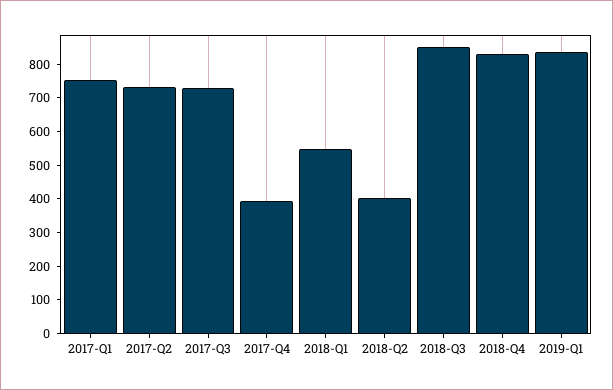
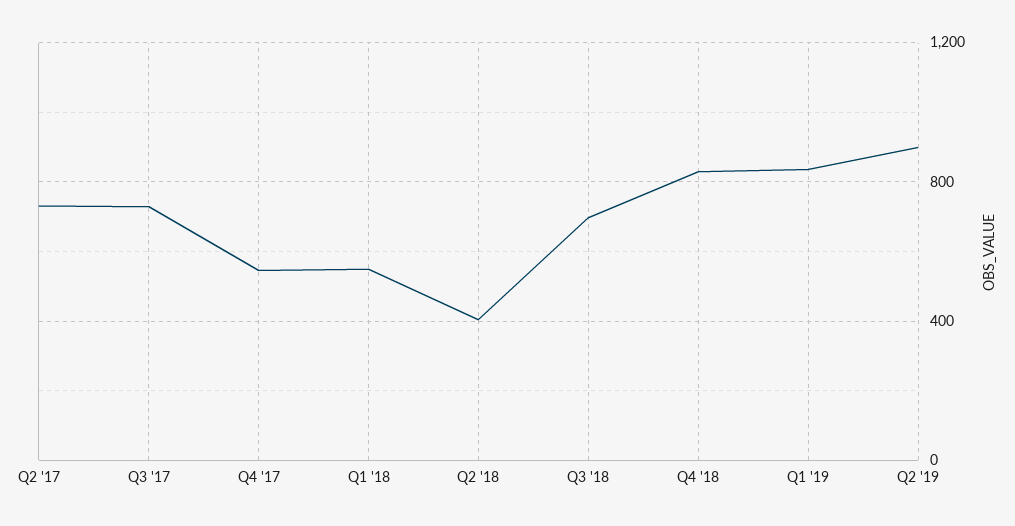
2017-Q1: 750 -> none
2017-Q4: 400 -> 550
2018-Q3: 850 -> 700
Q2 '19: none -> 900

